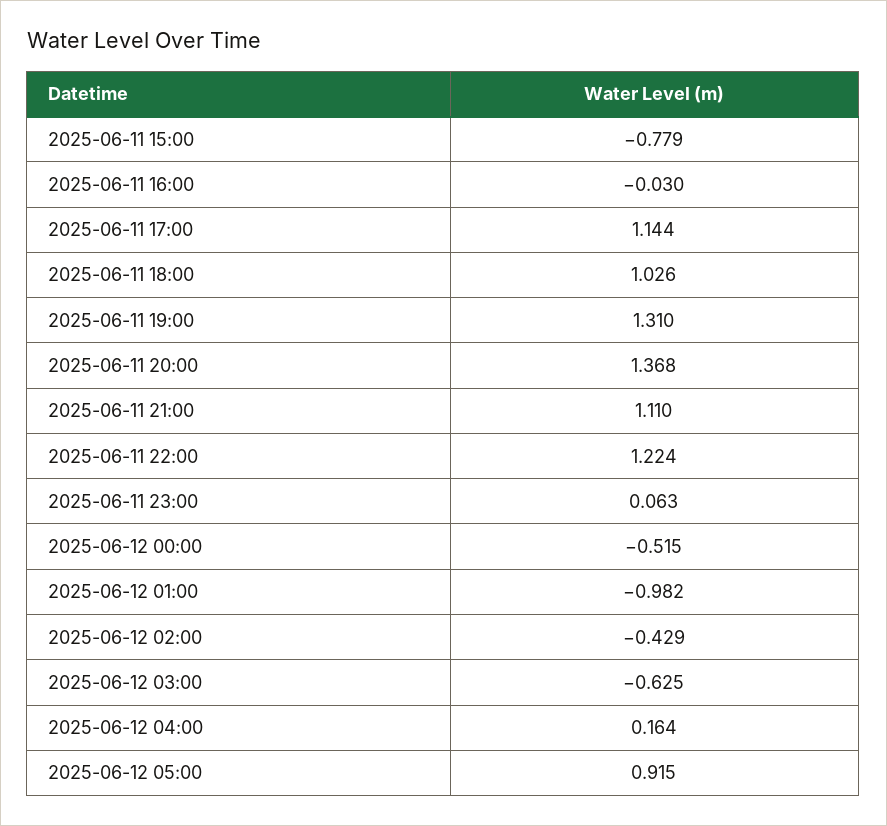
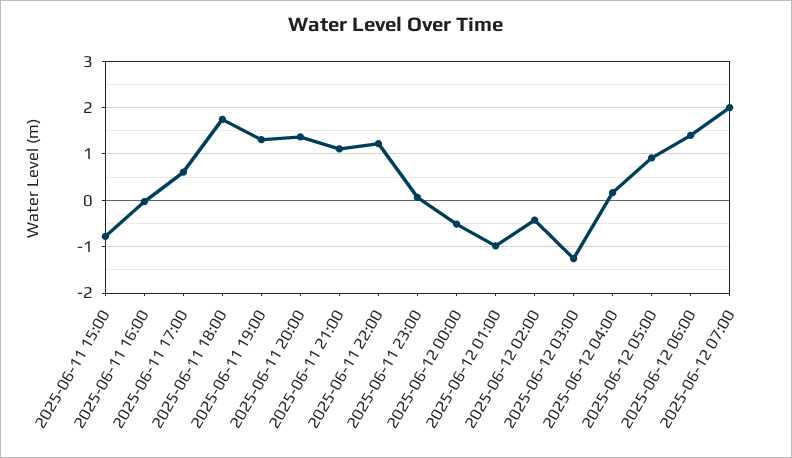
2025-06-11 17:00: 1.144 -> 0.6
2025-06-11 18:00: 1.026 -> 1.8
2025-06-12 03:00: -0.625 -> -1.2
2025-06-12 06:00: none -> 1.4
2025-06-12 07:00: none -> 2

